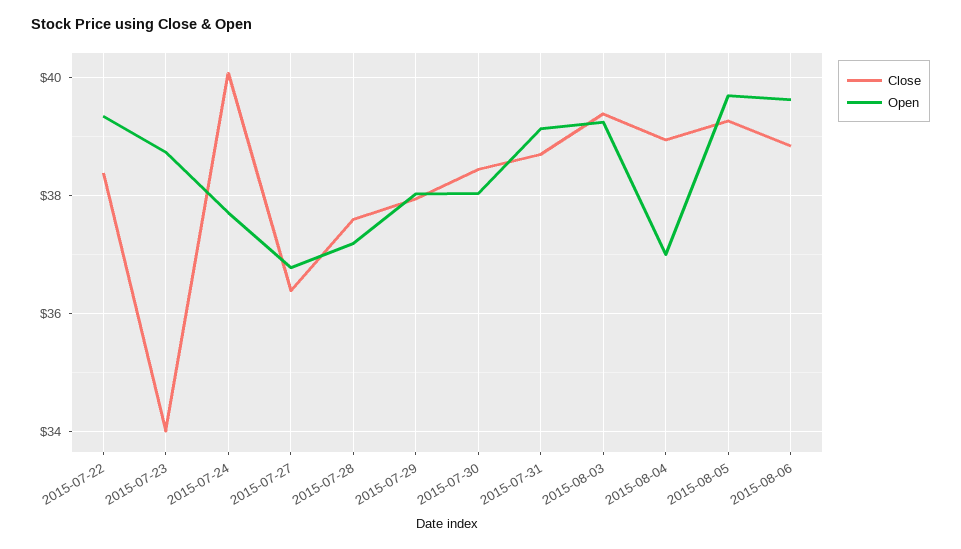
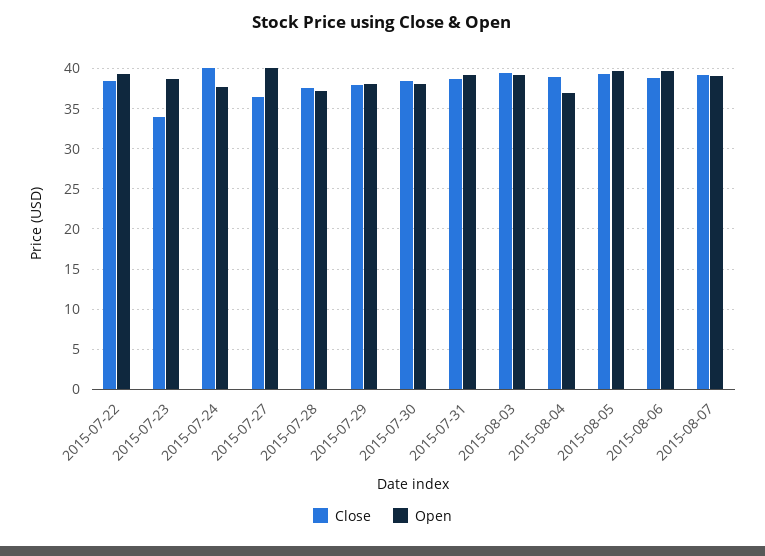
Open, 2015-07-27: 36.8 -> 40
Close, 2015-08-07: none -> 39
Open, 2015-08-07: none -> 39

